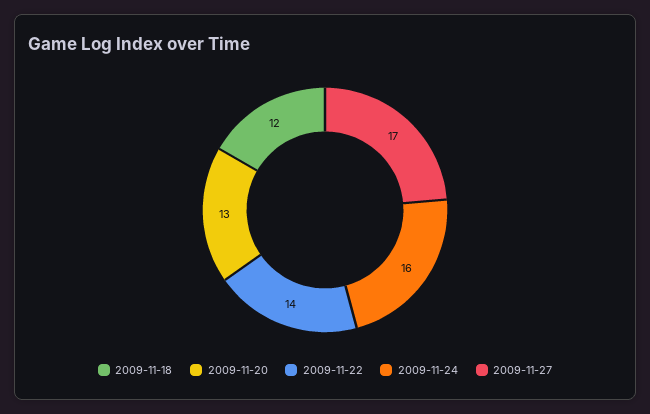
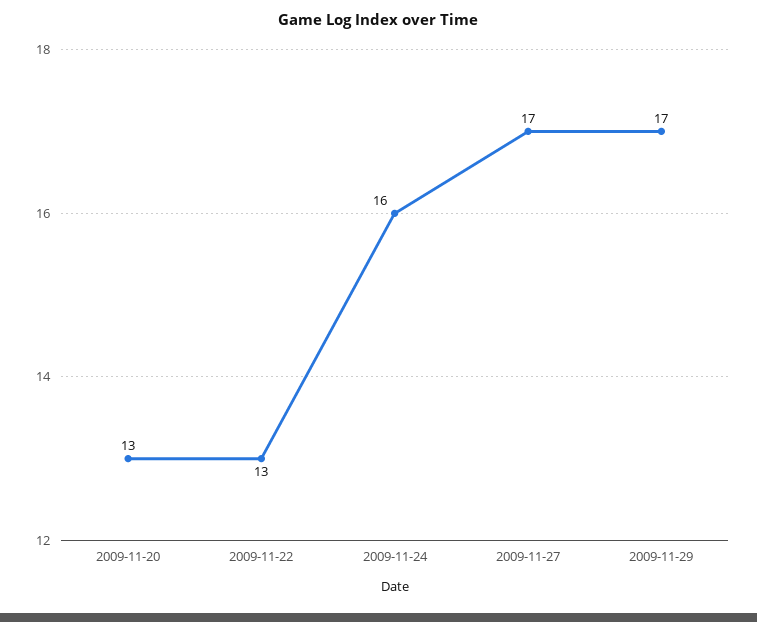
2009-11-18: 12 -> none
2009-11-22: 14 -> 13
2009-11-29: none -> 17

